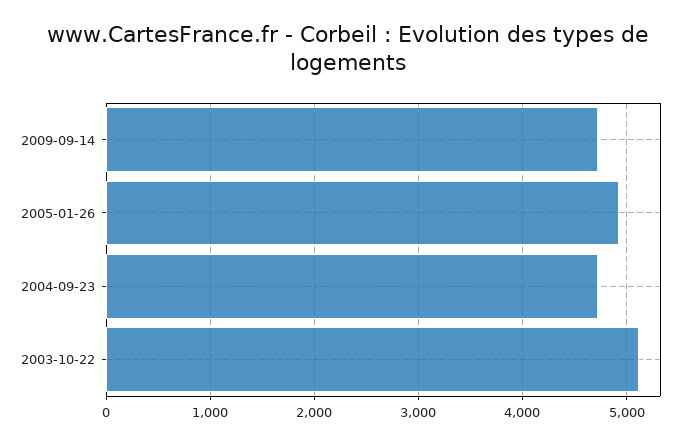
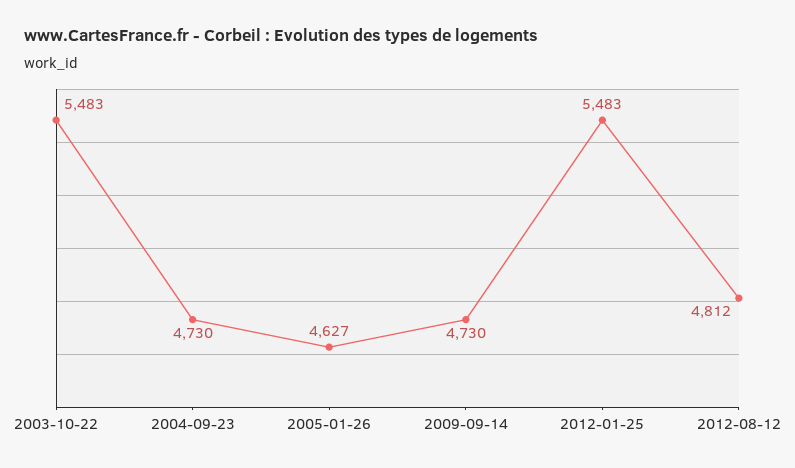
2005-01-26: 4900 -> 4627
2003-10-22: 5100 -> 5483
2012-01-25: none -> 5483
2012-08-12: none -> 4812

